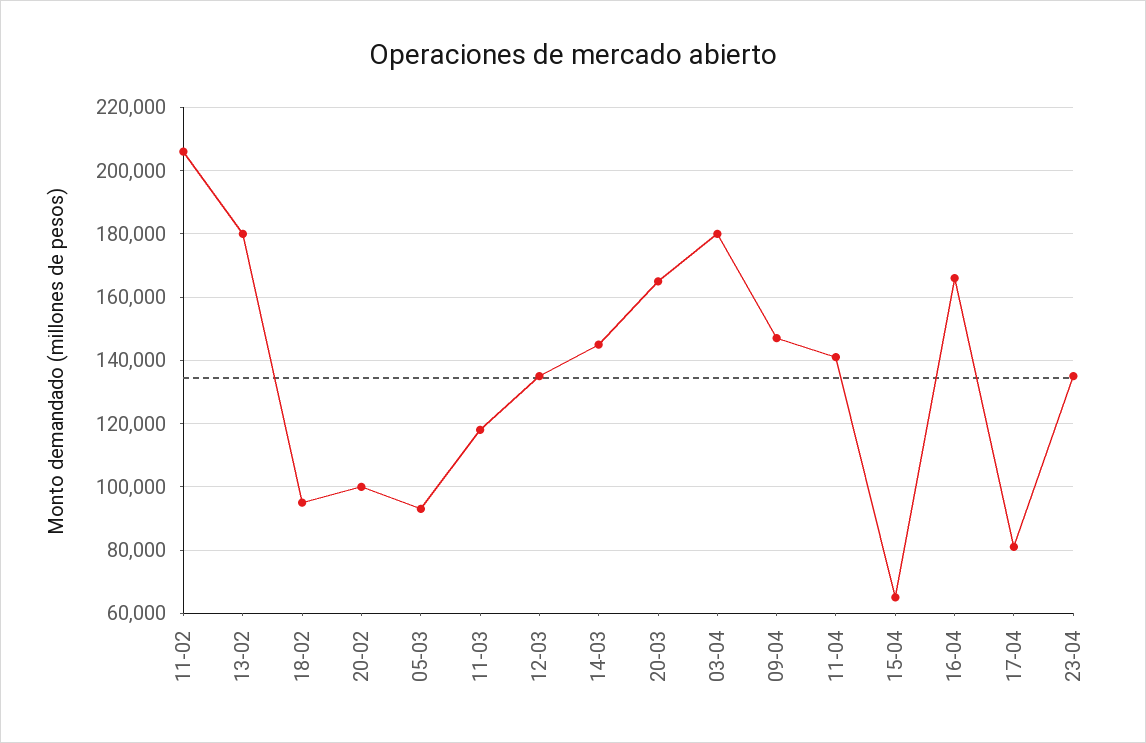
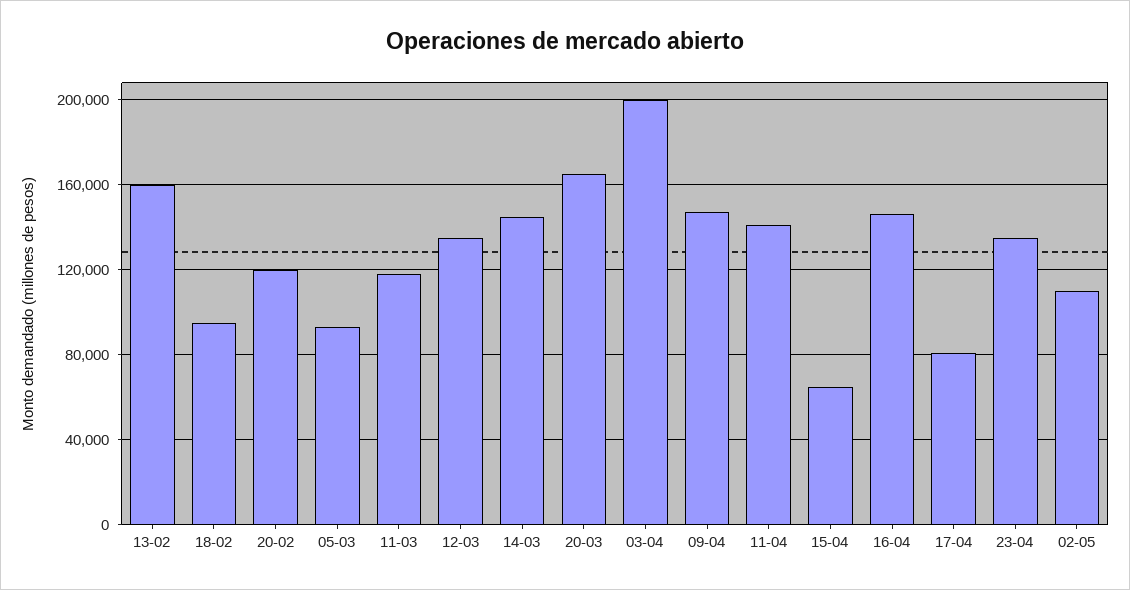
11-02: 206000 -> none
13-02: 180000 -> 160000
20-02: 100000 -> 120000
03-04: 180000 -> 200000
16-04: 166000 -> 145000
02-05: none -> 110000

